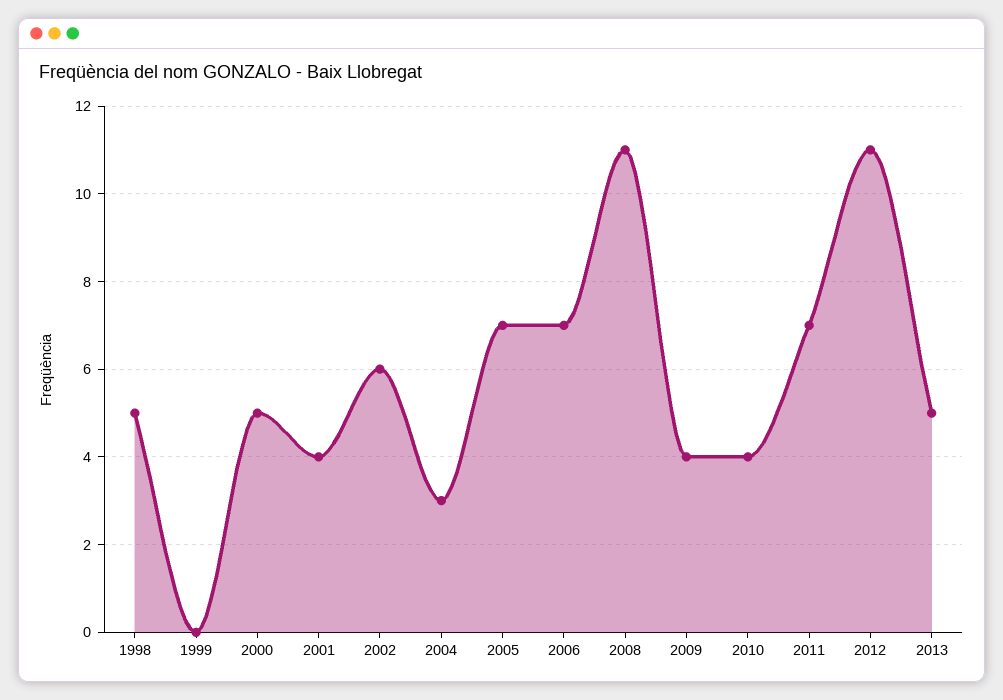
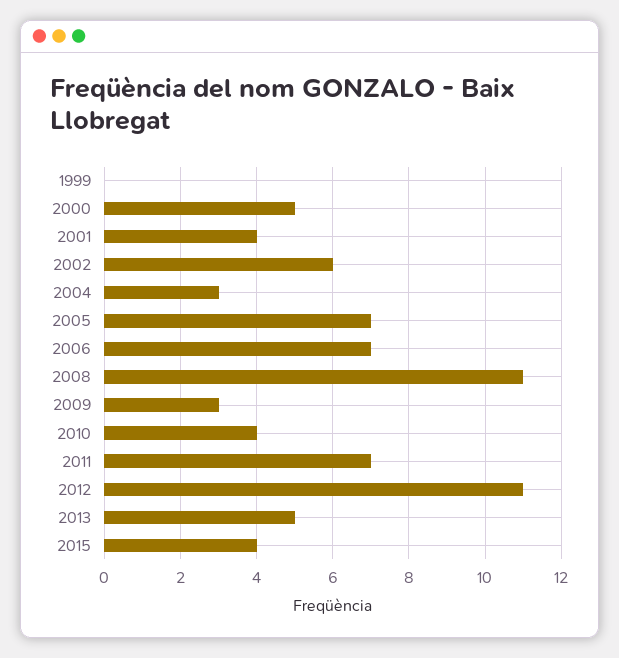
1998: 5 -> none
2009: 4 -> 3
2015: none -> 4

